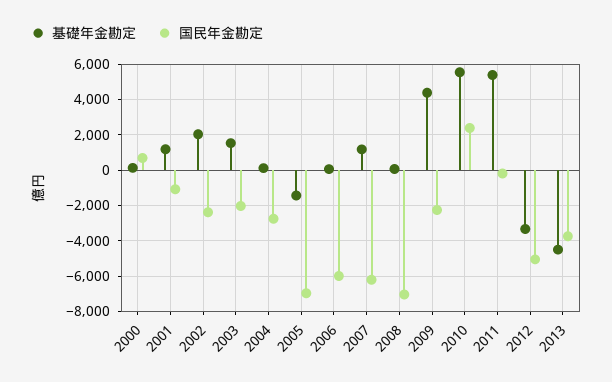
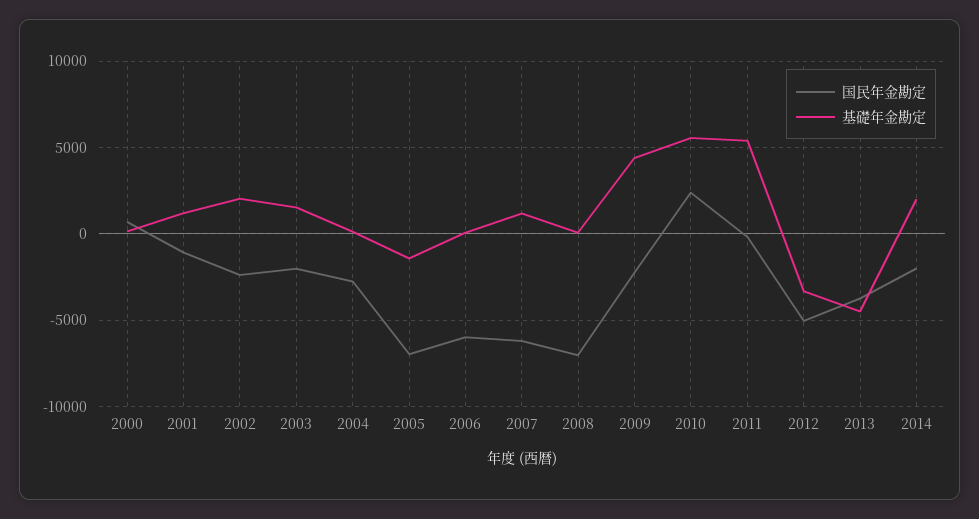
国民年金勘定, 2014: none -> -2000
基礎年金勘定, 2014: none -> 2000

